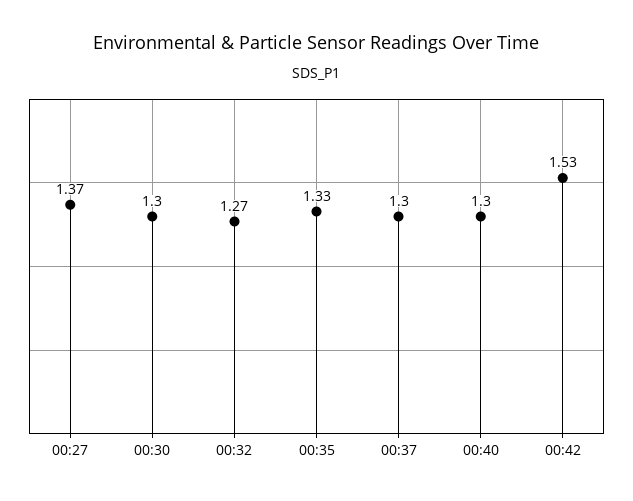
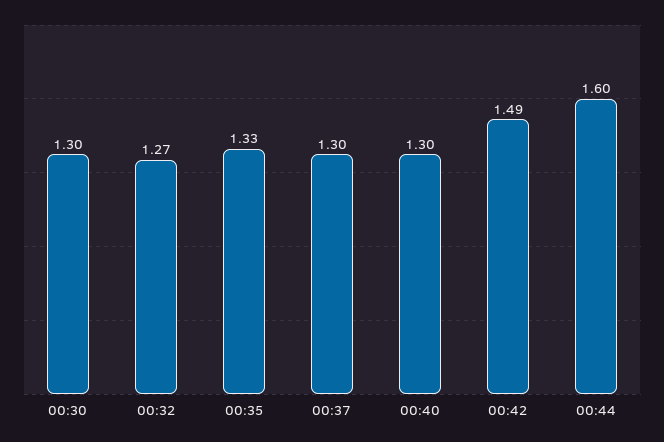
00:27: 1.37 -> none
00:42: 1.53 -> 1.49
00:44: none -> 1.6

